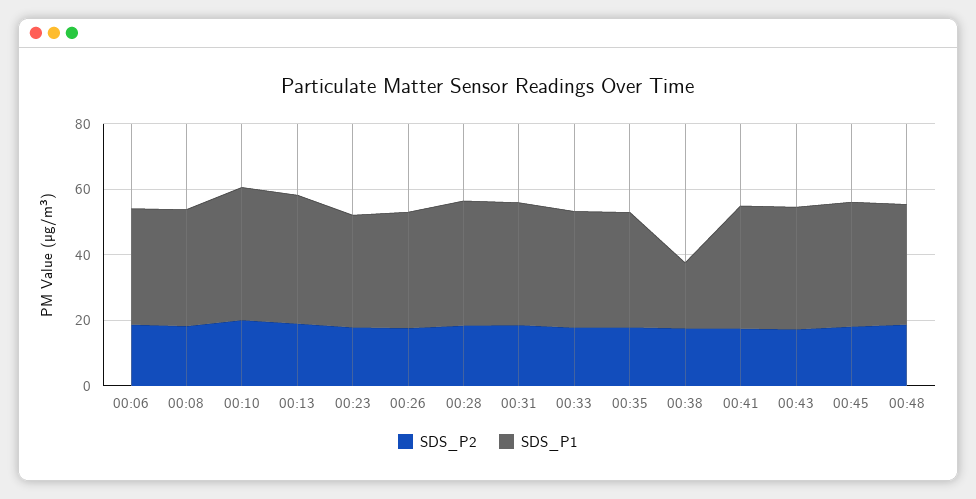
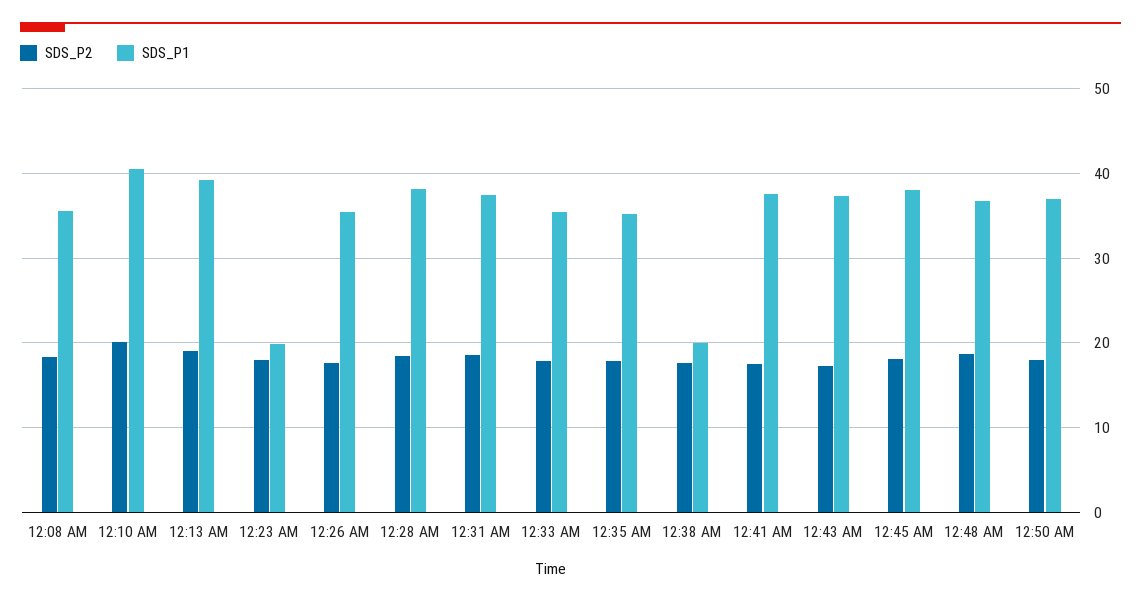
SDS_P2, 00:06: 20 -> none
SDS_P1, 00:06: 35 -> none
SDS_P1, 00:23: 35 -> 20
SDS_P2, 12:50 AM: none -> 18
SDS_P1, 12:50 AM: none -> 37

